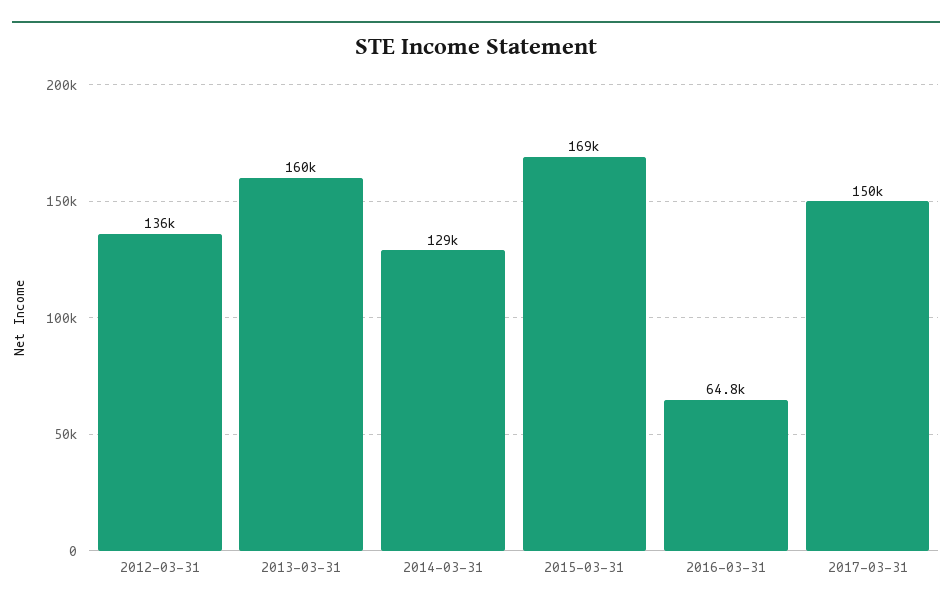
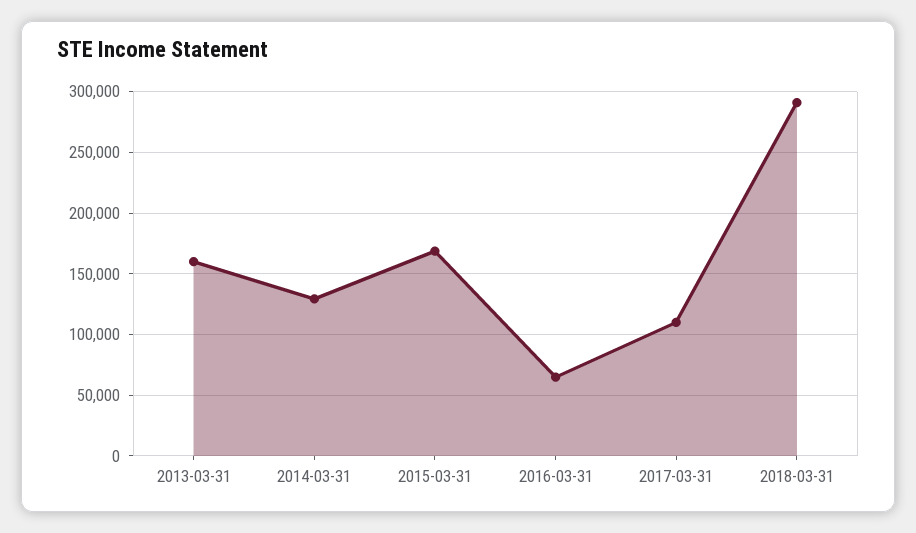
2012-03-31: 136000 -> none
2017-03-31: 150000 -> 110000
2018-03-31: none -> 290000

